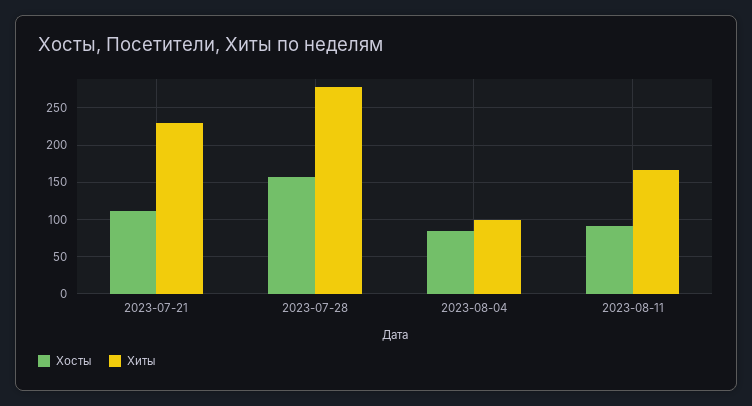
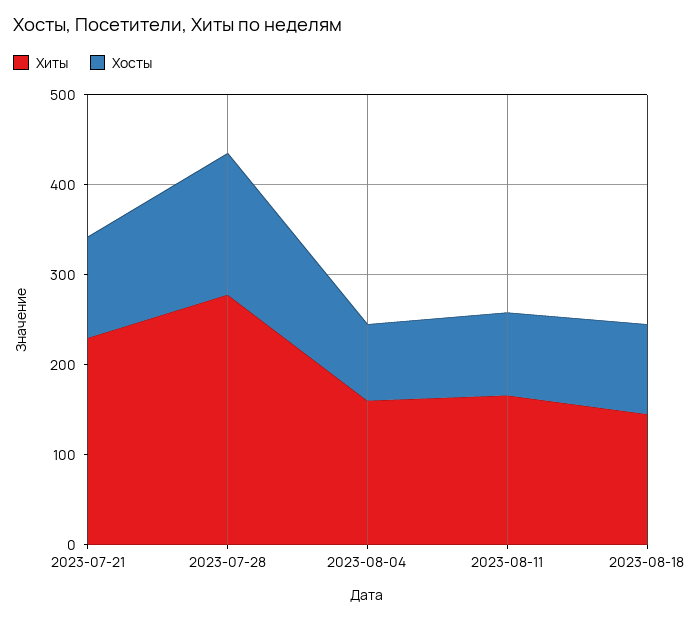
Хиты, 2023-08-04: 100 -> 160
Хиты, 2023-08-18: none -> 140
Хосты, 2023-08-18: none -> 100

